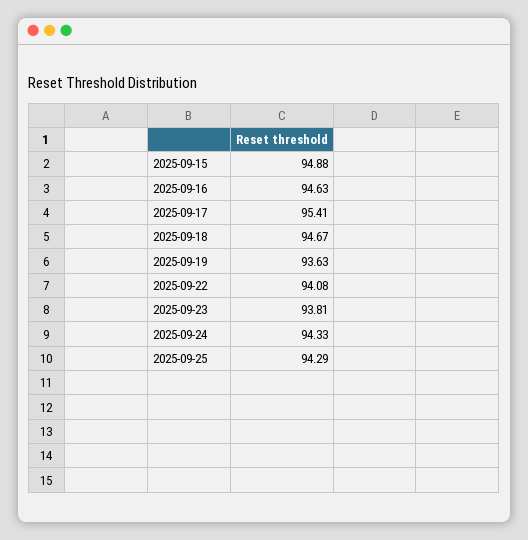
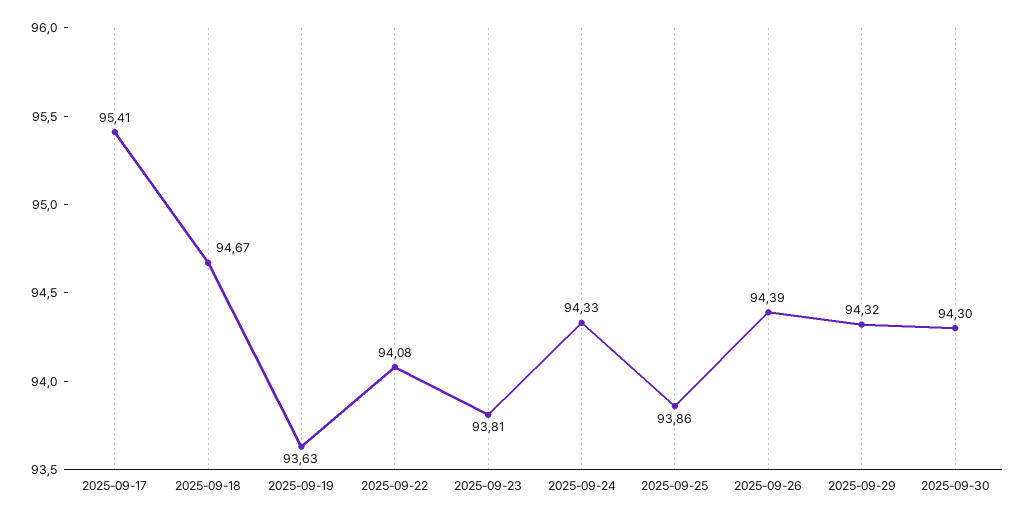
2025-09-15: 94.88 -> none
2025-09-16: 94.63 -> none
2025-09-25: 94.29 -> 93.86
2025-09-26: none -> 94.39
2025-09-29: none -> 94.32
2025-09-30: none -> 94.3

